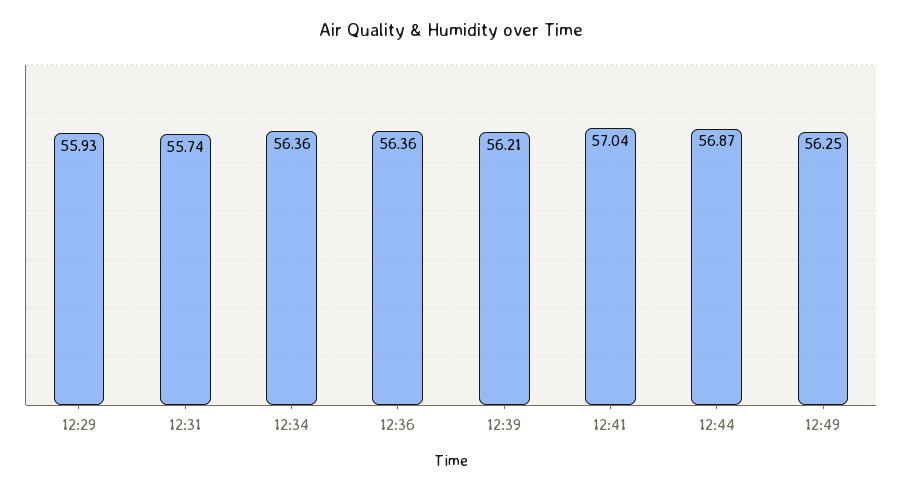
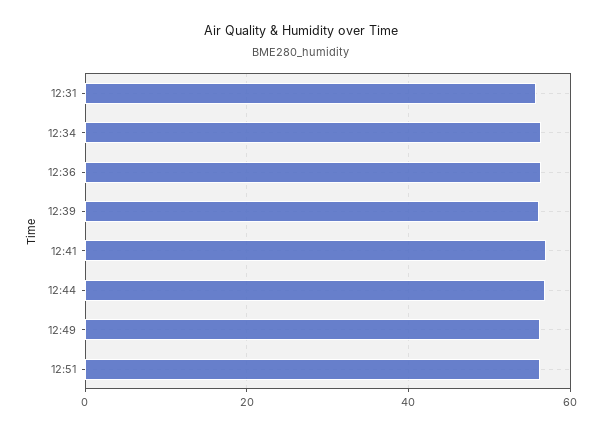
12:29: 55.93 -> none
12:51: none -> 56

